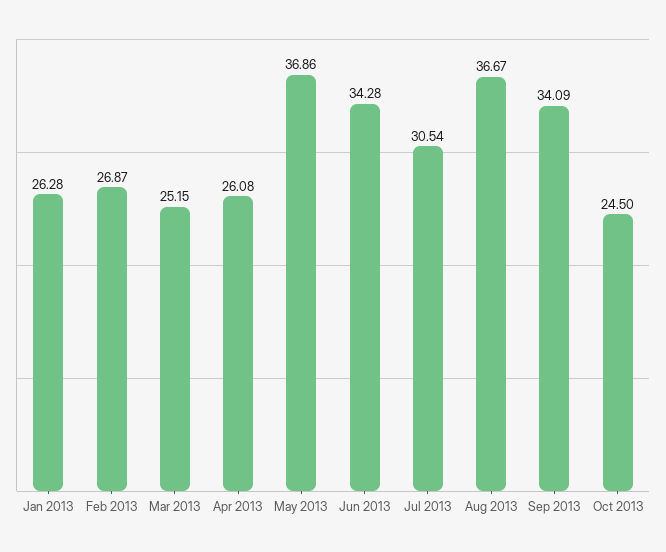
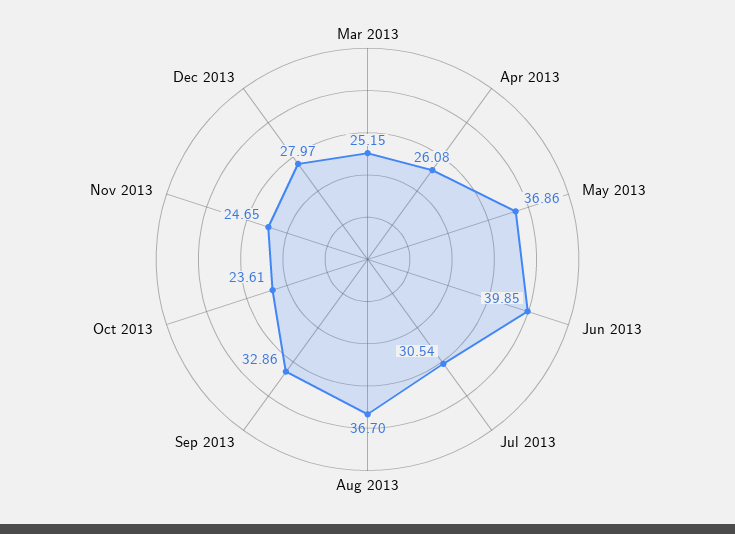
Jan 2013: 26.28 -> none
Feb 2013: 26.87 -> none
Jun 2013: 34.28 -> 39.85
Aug 2013: 36.67 -> 36.7
Sep 2013: 34.09 -> 32.86
Oct 2013: 24.5 -> 23.61
Nov 2013: none -> 24.65
Dec 2013: none -> 27.97

